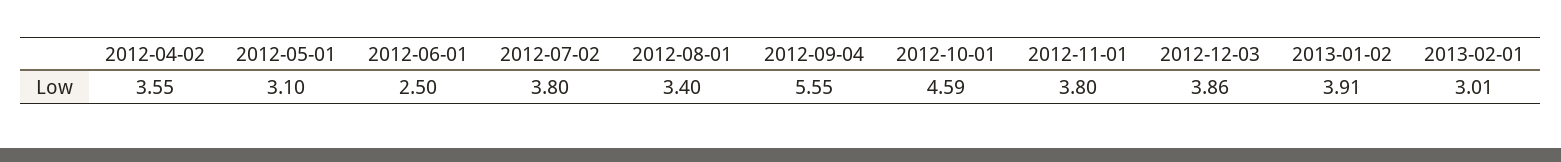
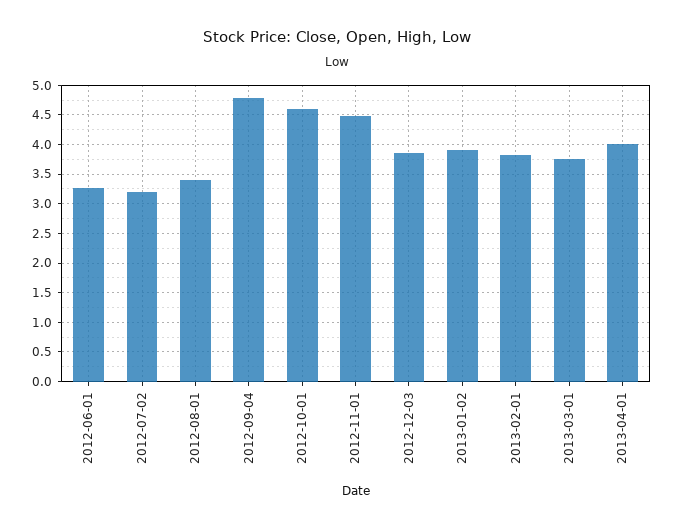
2012-04-02: 3.55 -> none
2012-05-01: 3.1 -> none
2012-06-01: 2.5 -> 3.25
2012-07-02: 3.8 -> 3.25
2012-09-04: 5.55 -> 4.75
2012-11-01: 3.8 -> 4.5
2013-02-01: 3.01 -> 3.75
2013-03-01: none -> 3.75
2013-04-01: none -> 4

